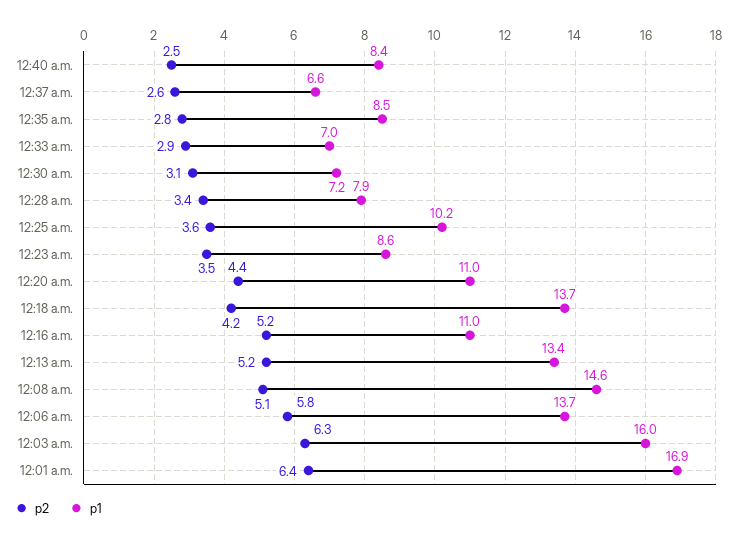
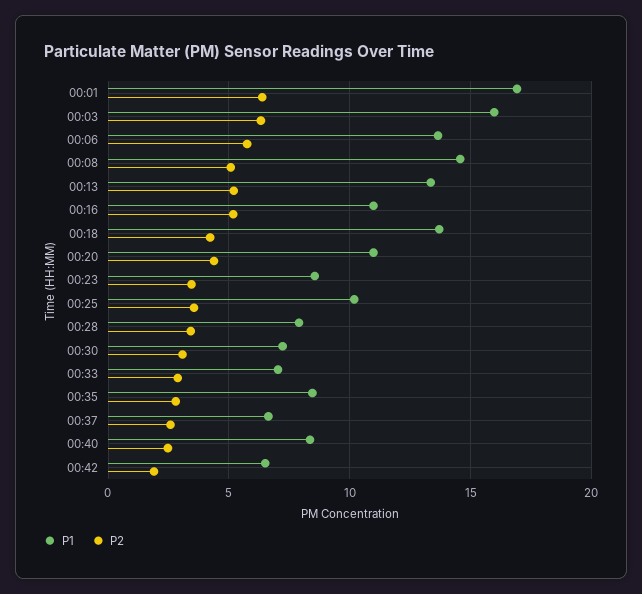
p1, 00:42: none -> 6.5
p2, 00:42: none -> 2

